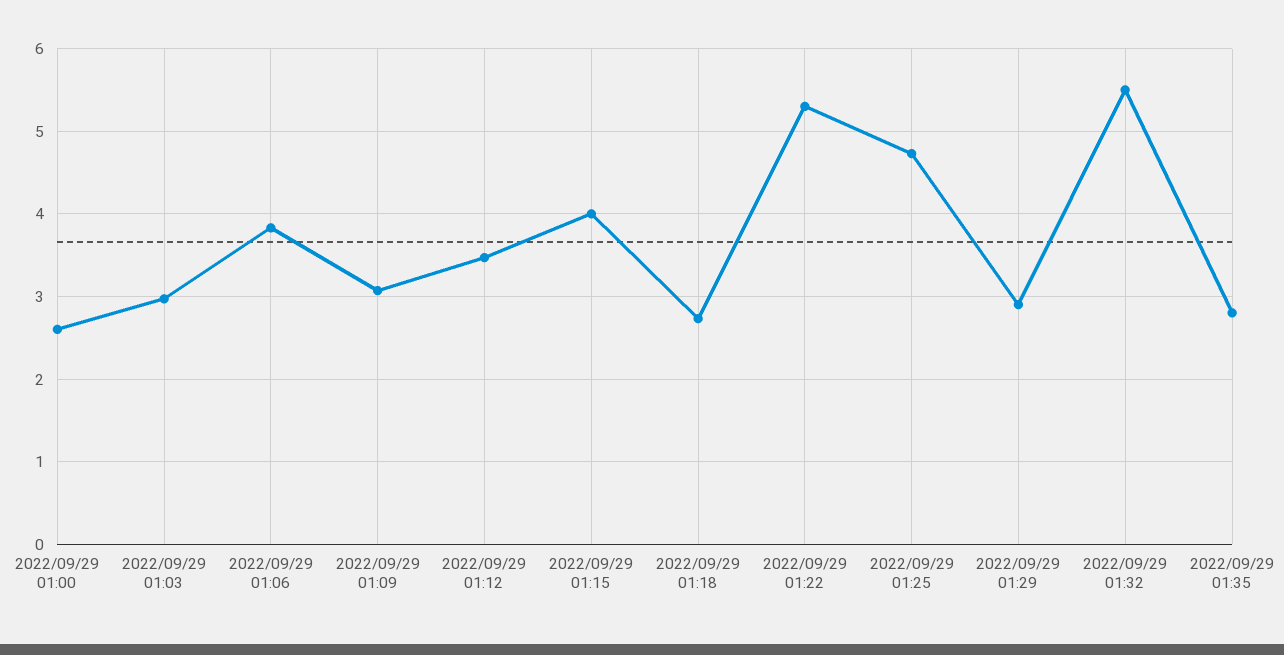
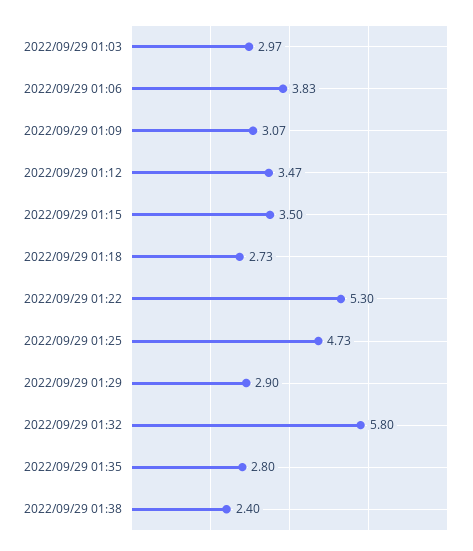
2022/09/29 01:00: 2.6 -> none
2022/09/29 01:15: 4 -> 3.5
2022/09/29 01:32: 5.5 -> 5.8
2022/09/29 01:38: none -> 2.4

